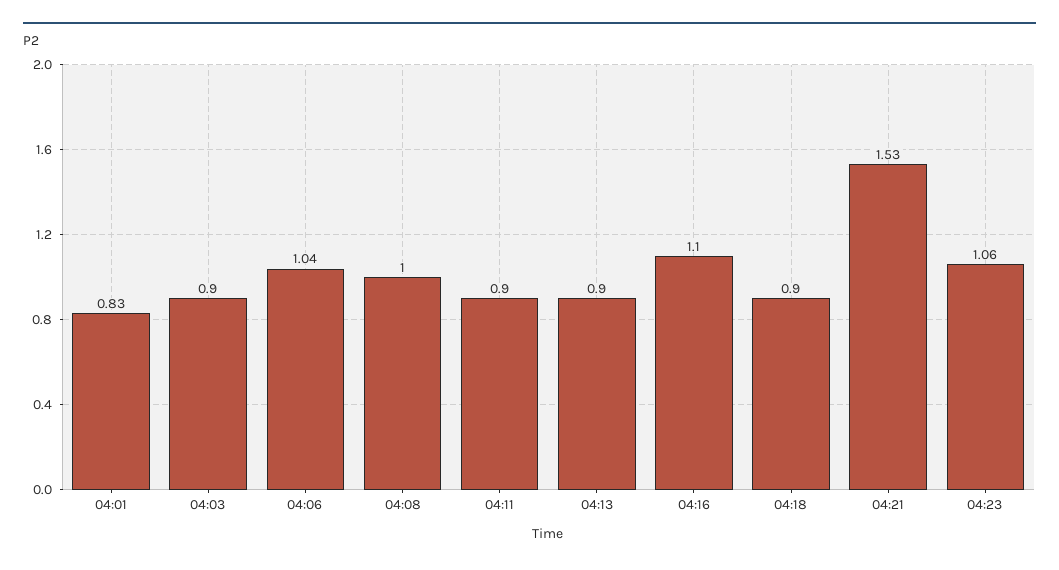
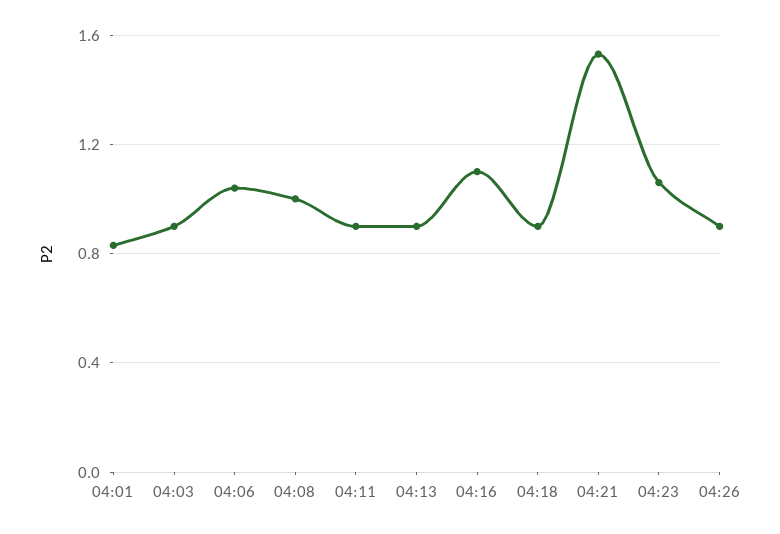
04:26: none -> 0.9

